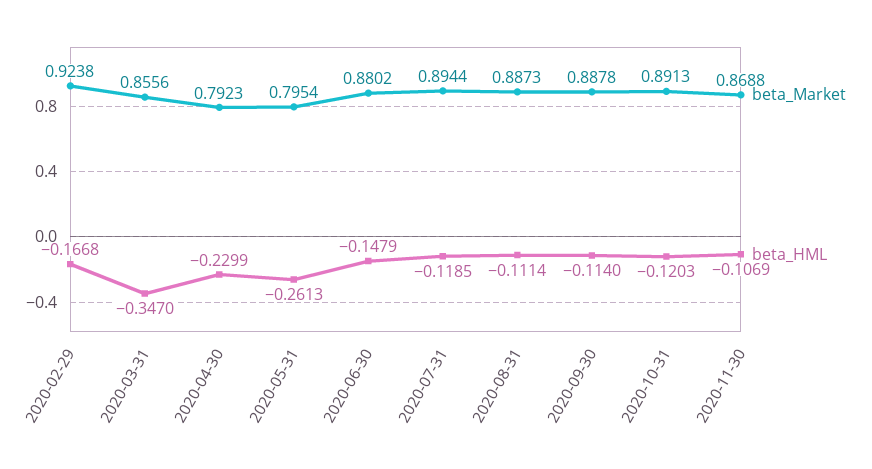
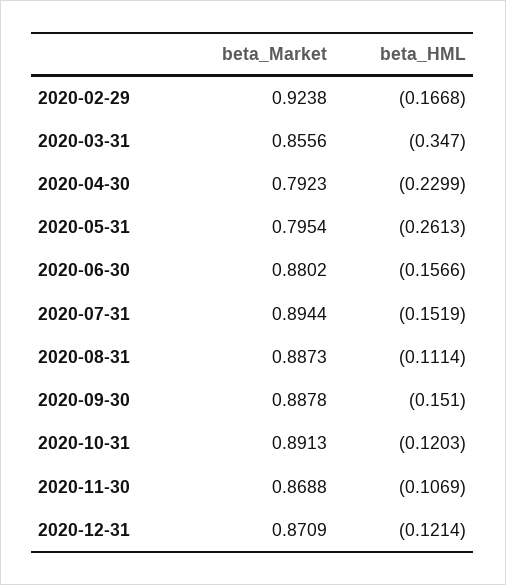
beta_HML, 2020-06-30: -0.1479 -> -0.1566
beta_HML, 2020-07-31: -0.1185 -> -0.1519
beta_HML, 2020-09-30: -0.114 -> -0.151
beta_Market, 2020-12-31: none -> 0.8709
beta_HML, 2020-12-31: none -> -0.1214

